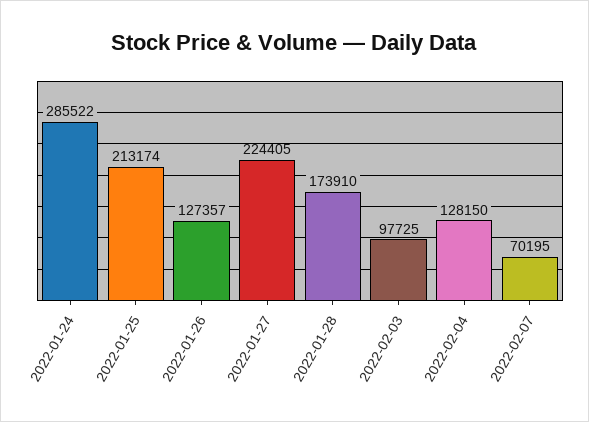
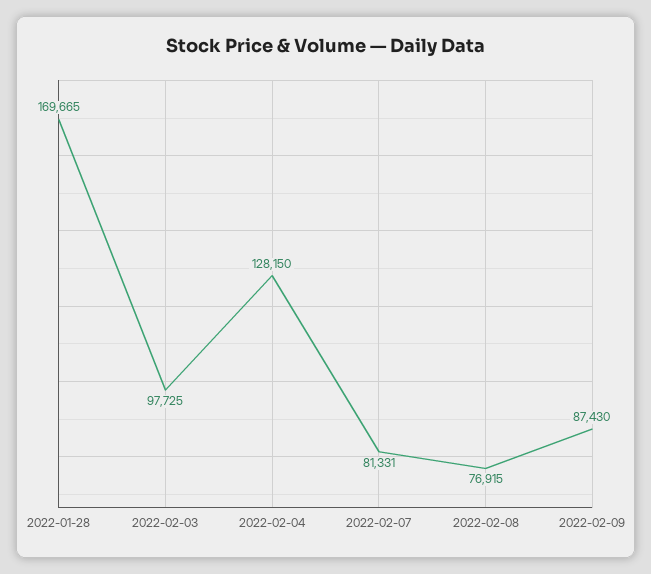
2022-01-24: 285522 -> none
2022-01-25: 213174 -> none
2022-01-26: 127357 -> none
2022-01-27: 224405 -> none
2022-01-28: 173910 -> 169665
2022-02-07: 70195 -> 81331
2022-02-08: none -> 76915
2022-02-09: none -> 87430

